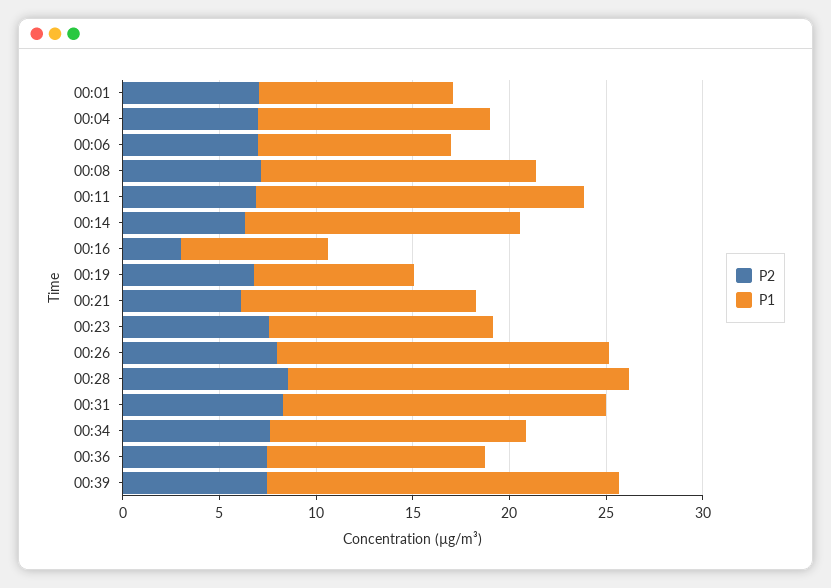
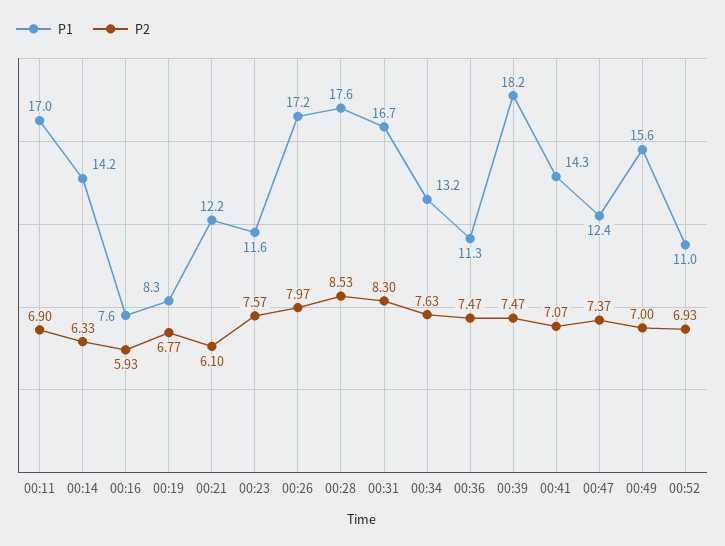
P2, 00:01: 7 -> none
P1, 00:01: 10 -> none
P2, 00:04: 7 -> none
P1, 00:04: 12 -> none
P2, 00:06: 7 -> none
P1, 00:06: 10 -> none
P2, 00:08: 7 -> none
P1, 00:08: 14 -> none
P2, 00:16: 3 -> 5.93
P1, 00:41: none -> 14.3
P2, 00:41: none -> 7.07
P1, 00:47: none -> 12.4
P2, 00:47: none -> 7.37
P1, 00:49: none -> 15.6
P2, 00:49: none -> 7
P1, 00:52: none -> 11
P2, 00:52: none -> 6.93

